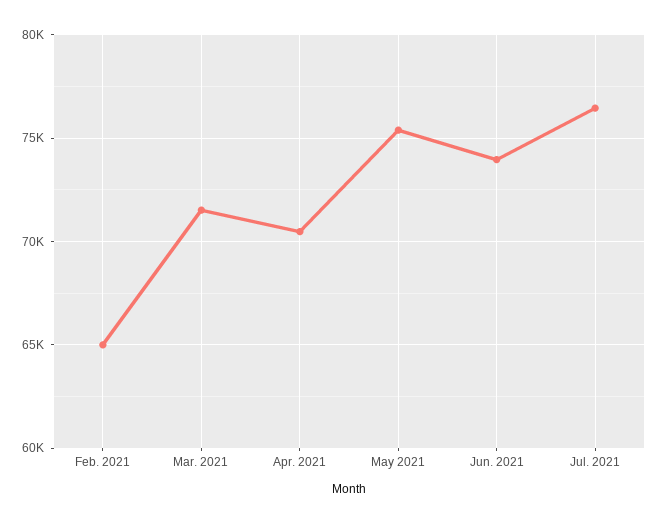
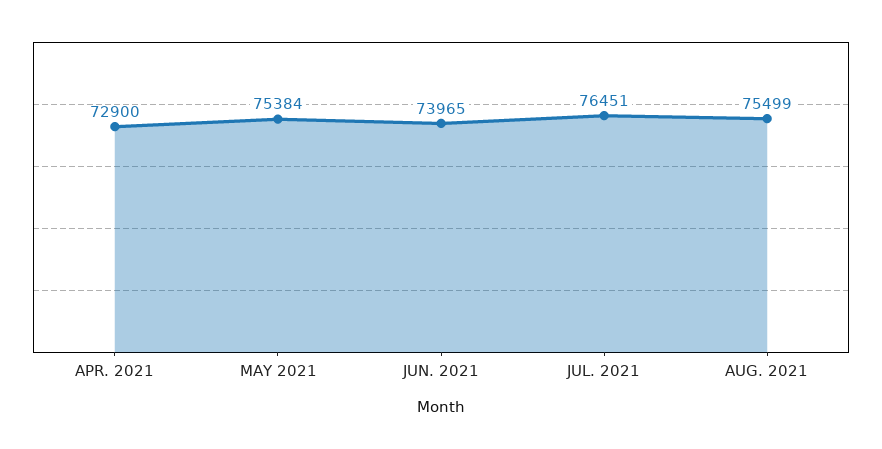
Feb. 2021: 65000 -> none
Mar. 2021: 71500 -> none
Apr. 2021: 70500 -> 72900
AUG. 2021: none -> 75499

